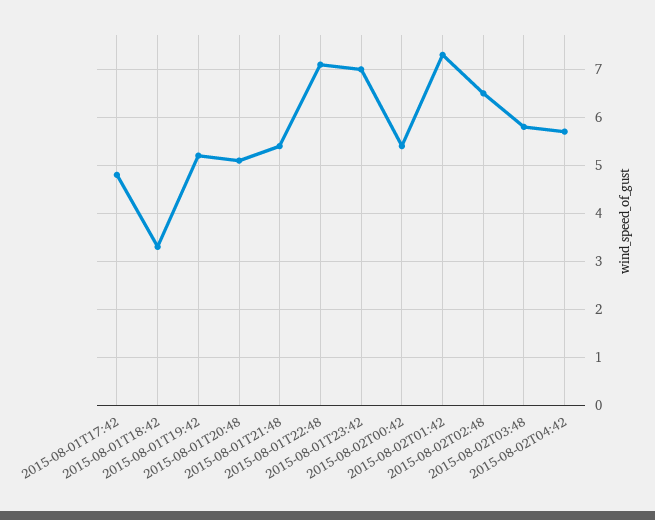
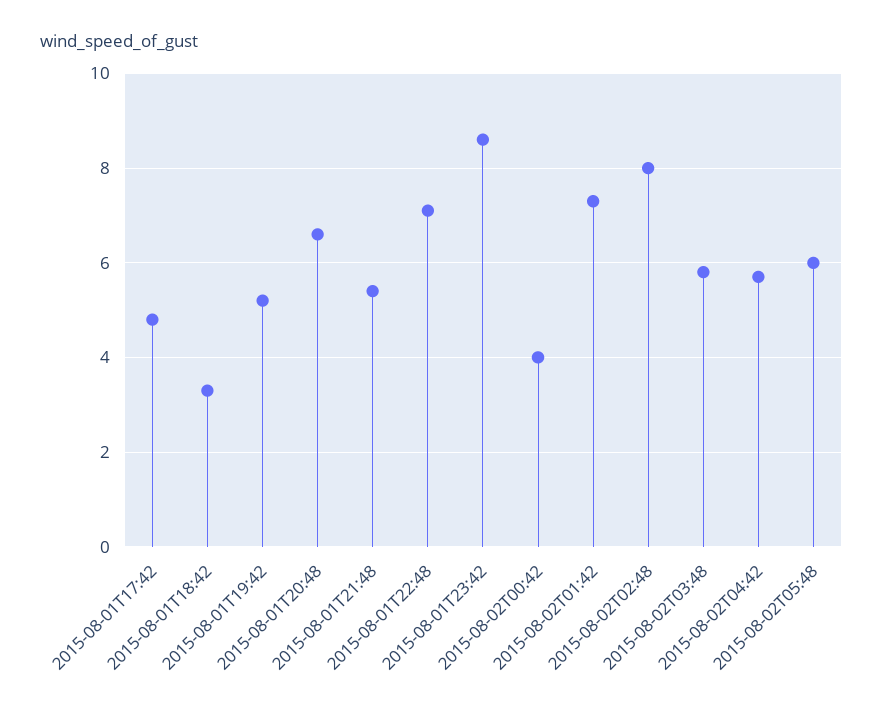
2015-08-01T20:48: 5 -> 6.5
2015-08-01T23:42: 7 -> 8.5
2015-08-02T00:42: 5.5 -> 4
2015-08-02T02:48: 6.5 -> 8
2015-08-02T05:48: none -> 6

